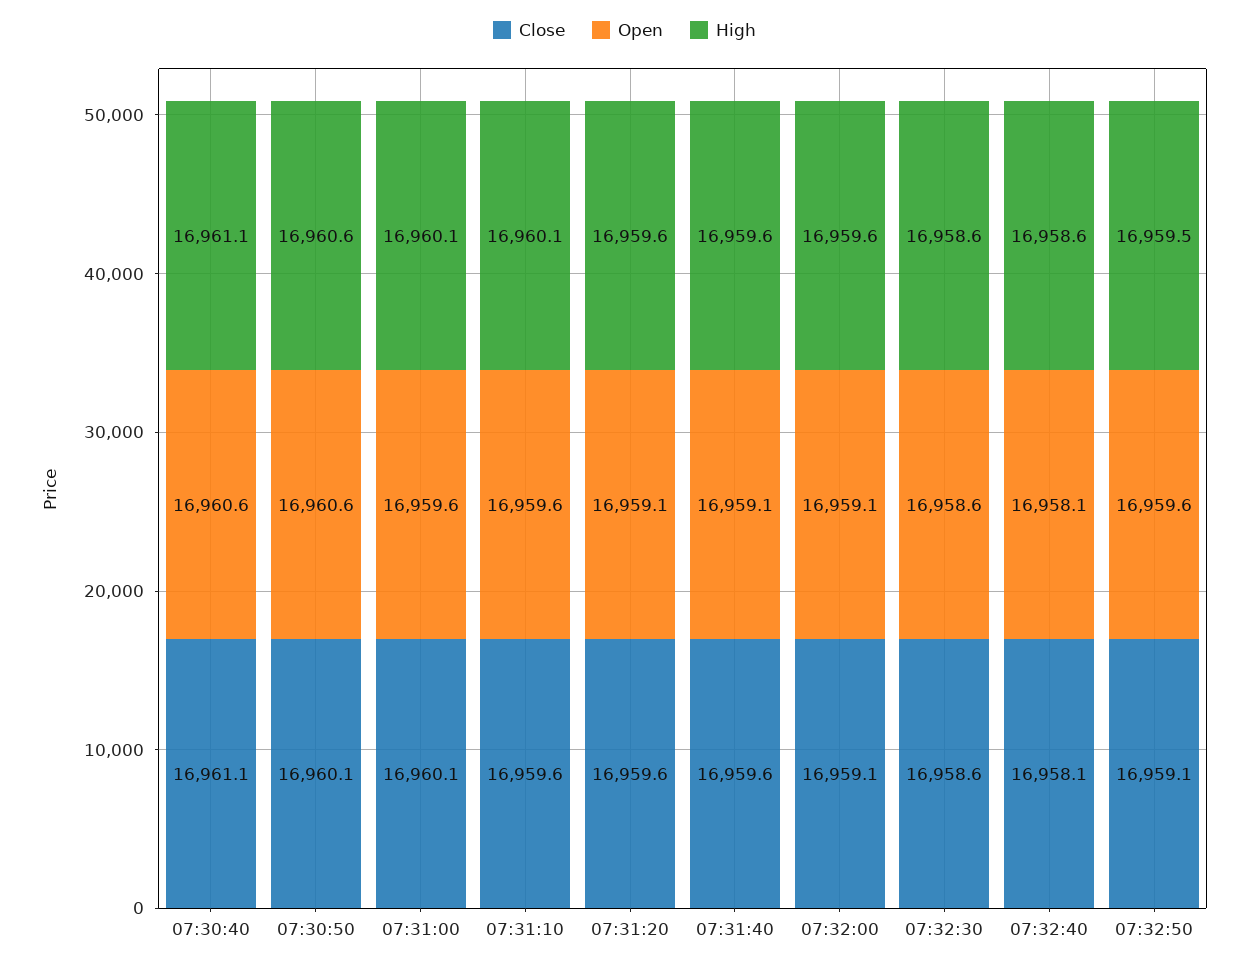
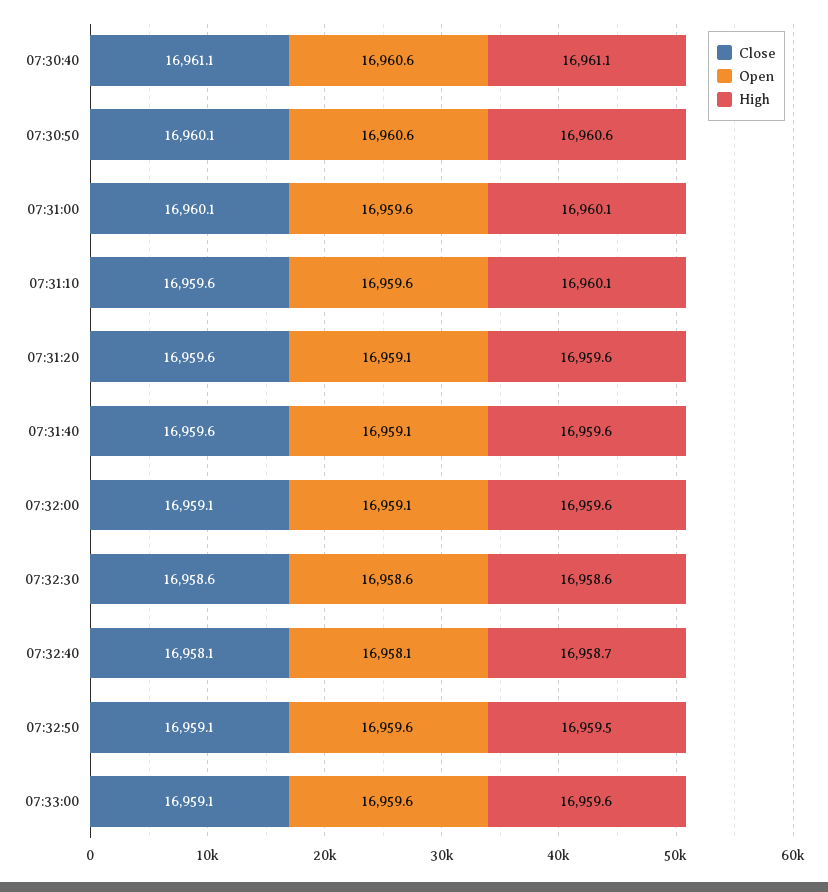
High, 07:32:40: 16958.6 -> 16958.7
Close, 07:33:00: none -> 16959.1
Open, 07:33:00: none -> 16959.6
High, 07:33:00: none -> 16959.6

